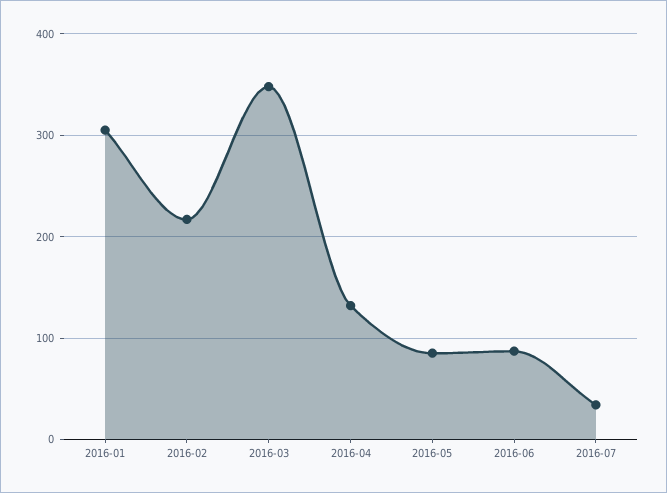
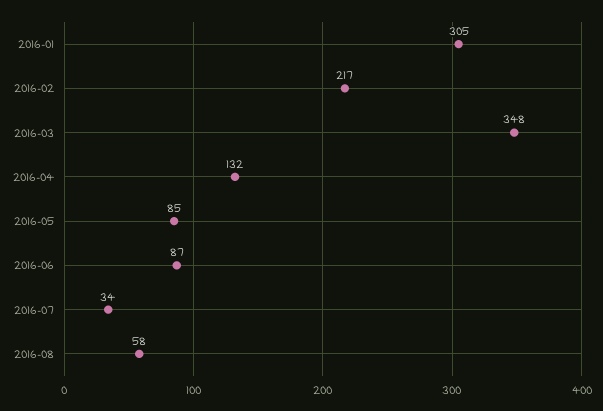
2016-08: none -> 58

